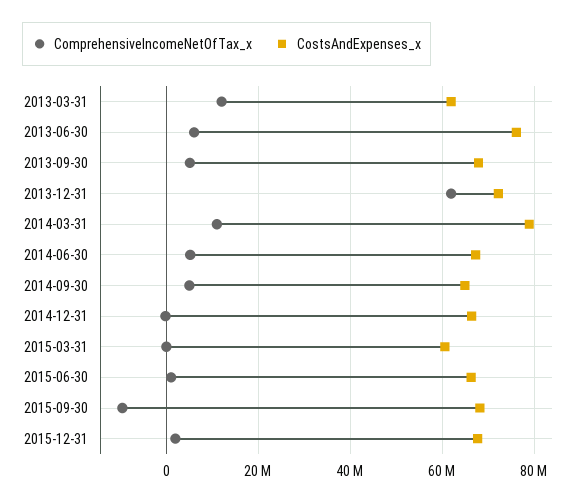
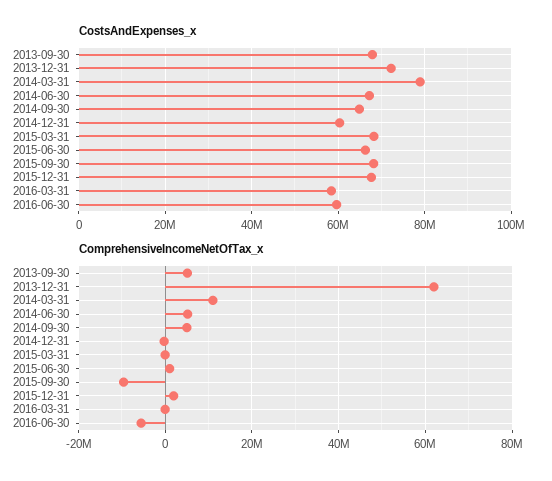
ComprehensiveIncomeNetOfTax_x, 2013-03-31: 12000000 -> none
CostsAndExpenses_x, 2013-03-31: 62000000 -> none
ComprehensiveIncomeNetOfTax_x, 2013-06-30: 6000000 -> none
CostsAndExpenses_x, 2013-06-30: 76000000 -> none
CostsAndExpenses_x, 2014-12-31: 66000000 -> 60000000
CostsAndExpenses_x, 2015-03-31: 60000000 -> 68000000
CostsAndExpenses_x, 2016-03-31: none -> 58000000
CostsAndExpenses_x, 2016-06-30: none -> 60000000
ComprehensiveIncomeNetOfTax_x, 2016-03-31: none -> 0
ComprehensiveIncomeNetOfTax_x, 2016-06-30: none -> -6000000

